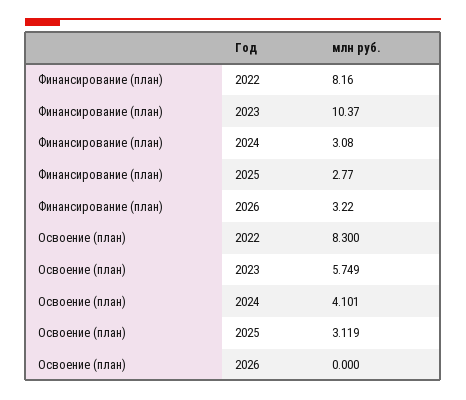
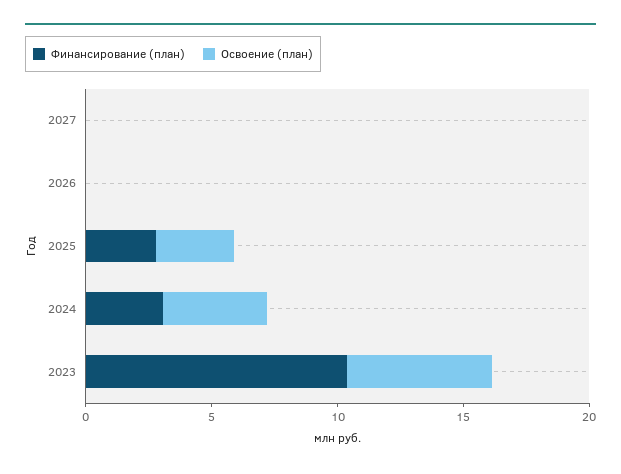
Финансирование (план), 2022: 8.16 -> none
Финансирование (план), 2026: 3.22 -> 0
Освоение (план), 2022: 8.3 -> none
Финансирование (план), 2027: none -> 0
Освоение (план), 2027: none -> 0

